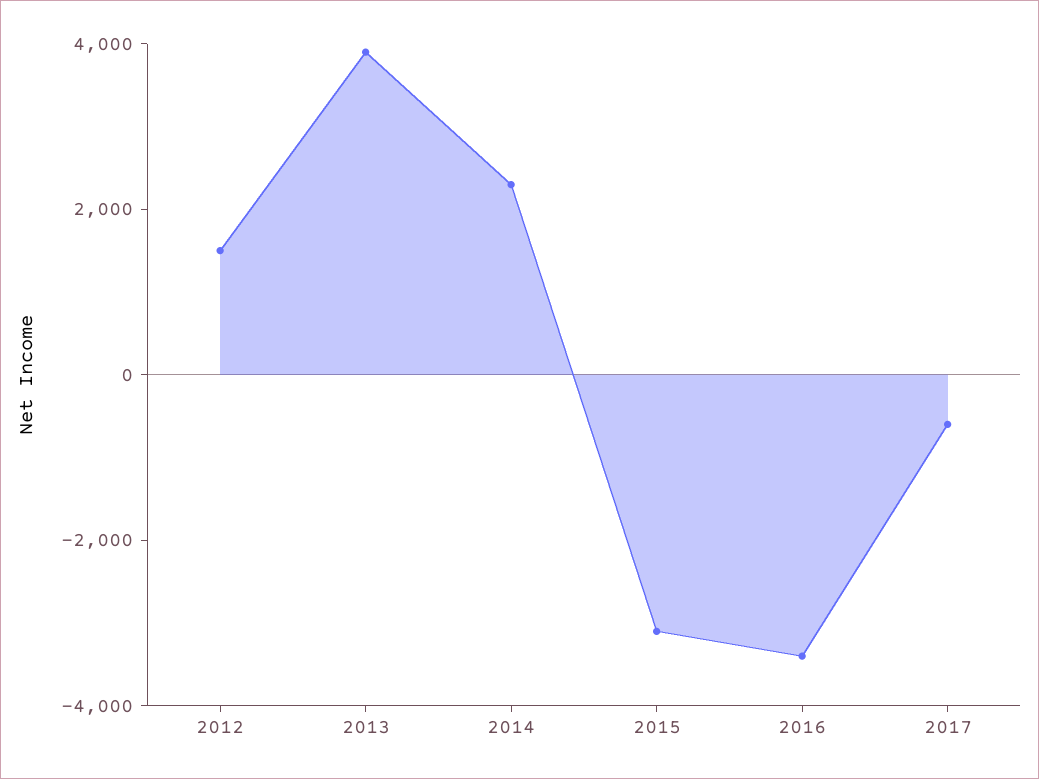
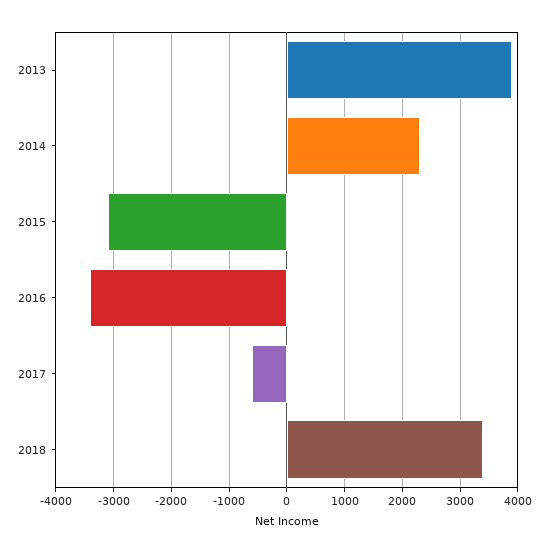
2012: 1500 -> none
2018: none -> 3400

